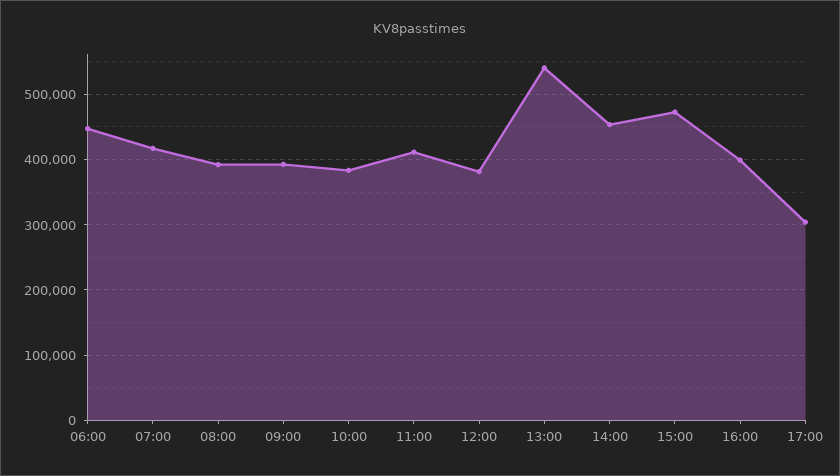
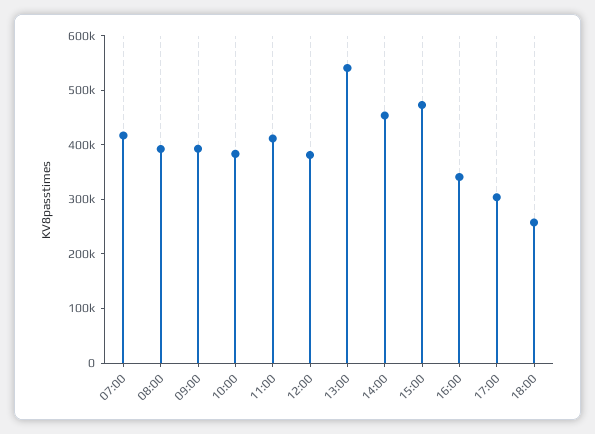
06:00: 450000 -> none
16:00: 400000 -> 340000
18:00: none -> 260000

